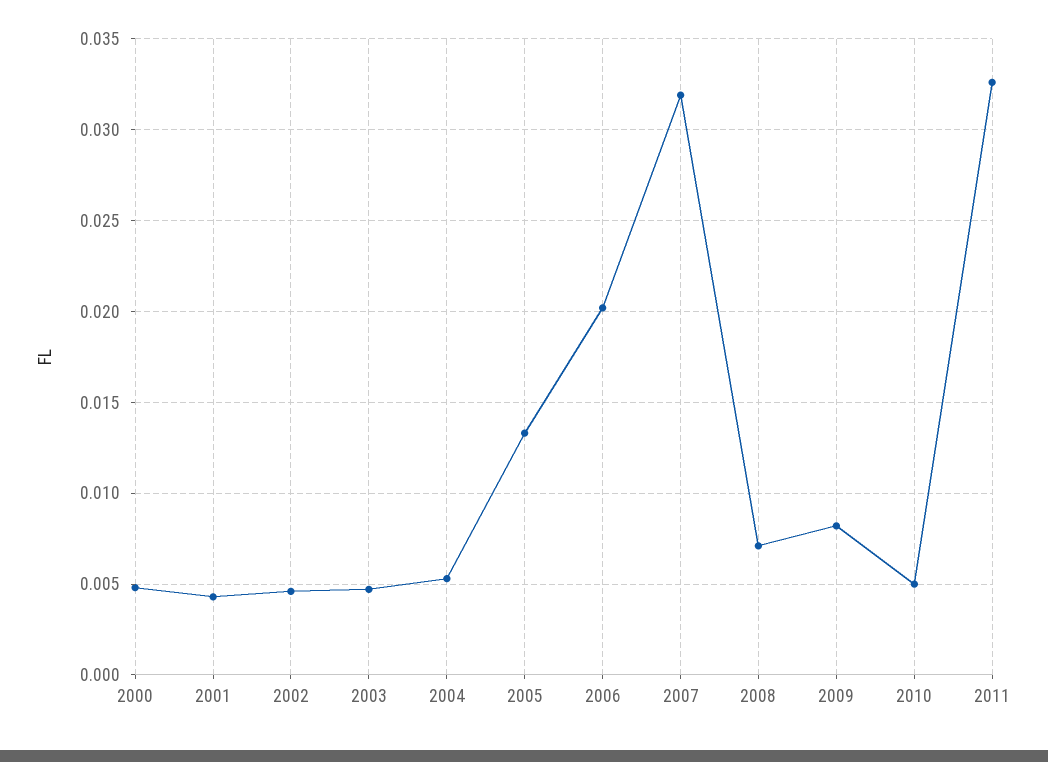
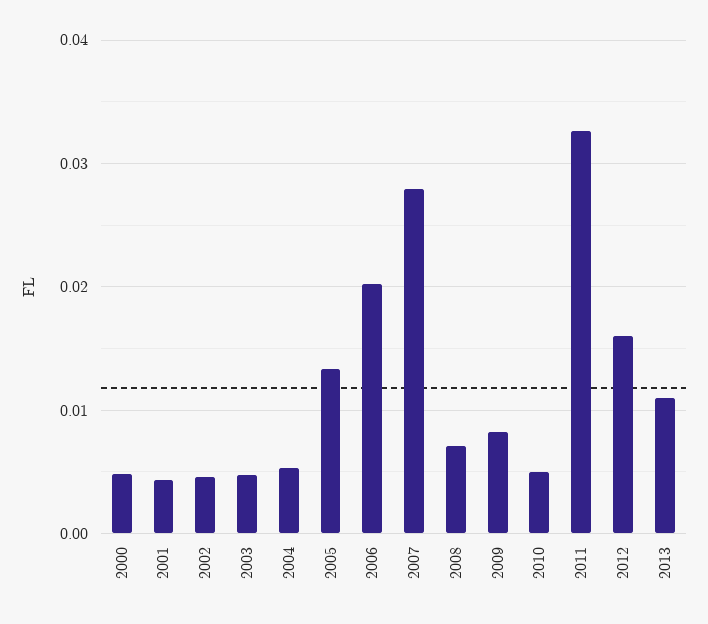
2007: 0.032 -> 0.028
2012: none -> 0.016
2013: none -> 0.011

